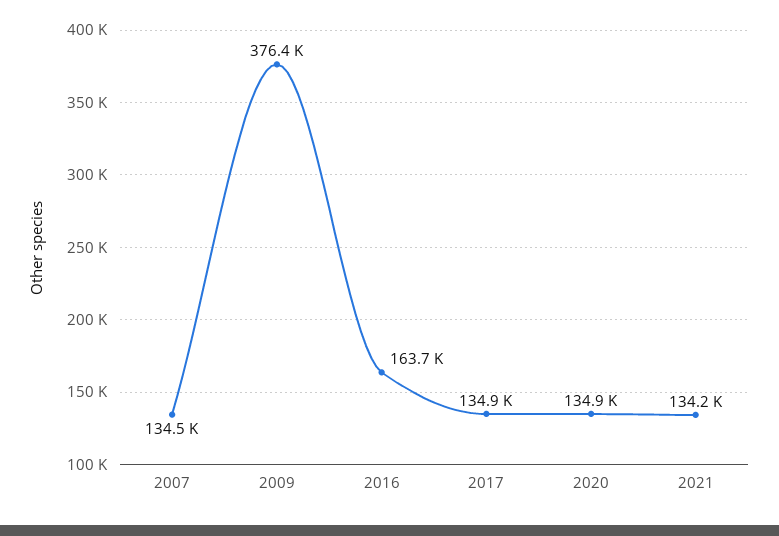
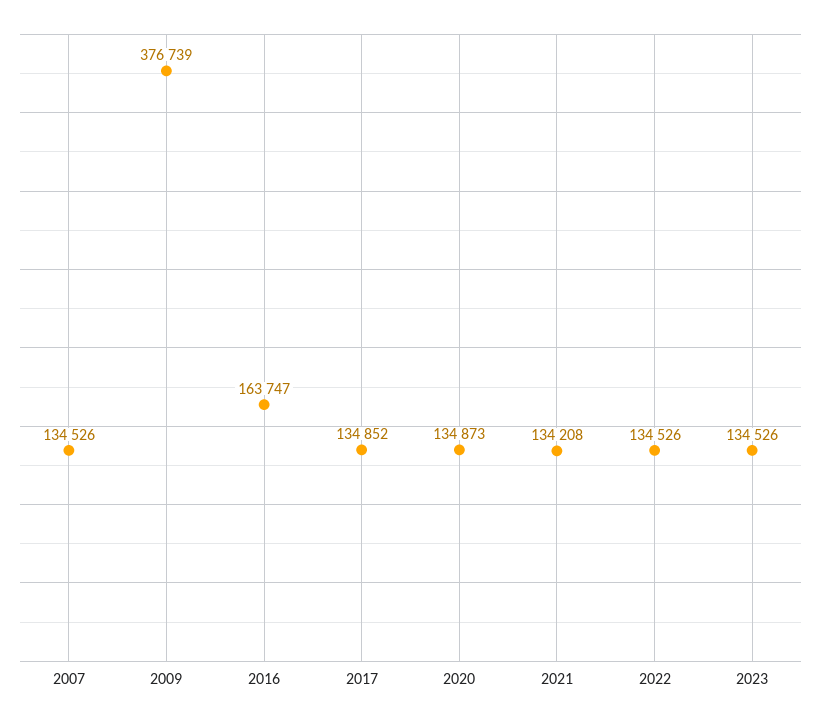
2009: 376400 -> 376739
2022: none -> 134526
2023: none -> 134526

